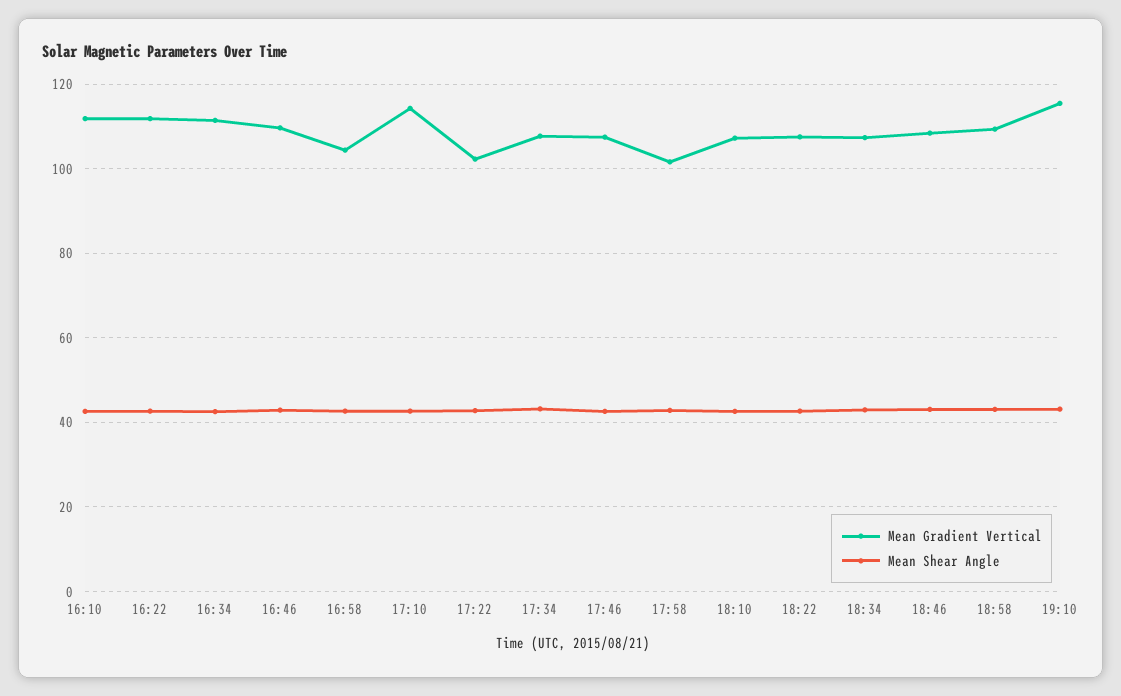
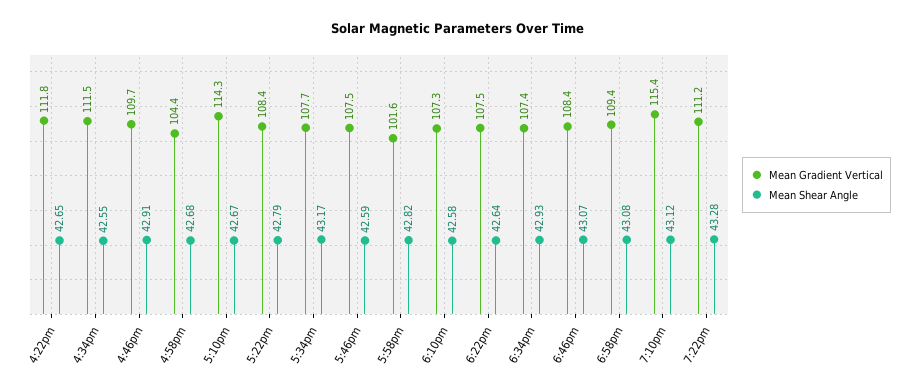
Mean Gradient Vertical, 16:10: 112 -> none
Mean Shear Angle, 16:10: 42 -> none
Mean Gradient Vertical, 17:22: 102 -> 108.4
Mean Gradient Vertical, 7:22pm: none -> 111.2
Mean Shear Angle, 7:22pm: none -> 43.28

